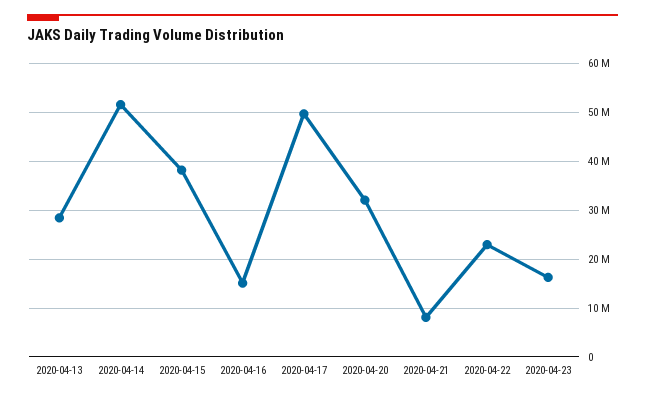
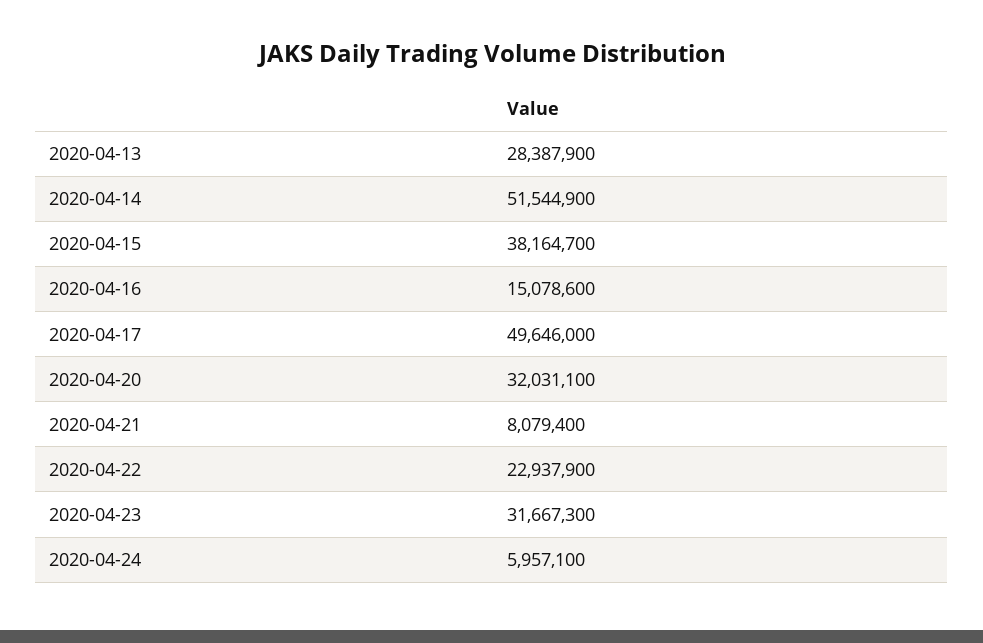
2020-04-23: 16000000 -> 31667300
2020-04-24: none -> 5957100

